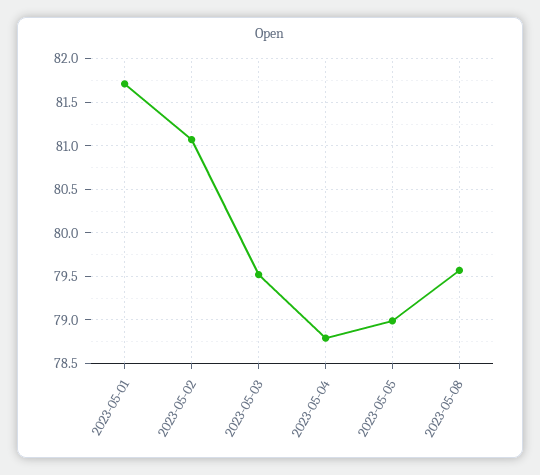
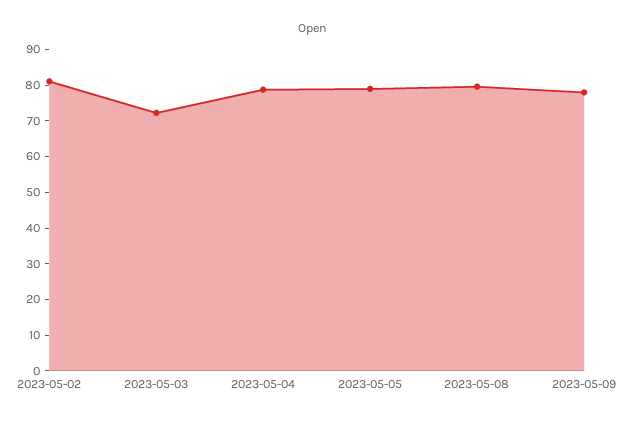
2023-05-01: 81.7 -> none
2023-05-03: 79.5 -> 72.5
2023-05-09: none -> 77.5

